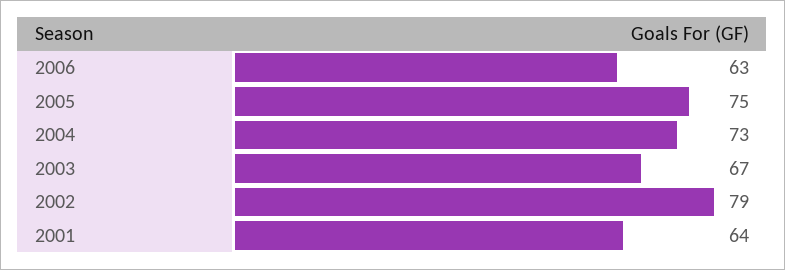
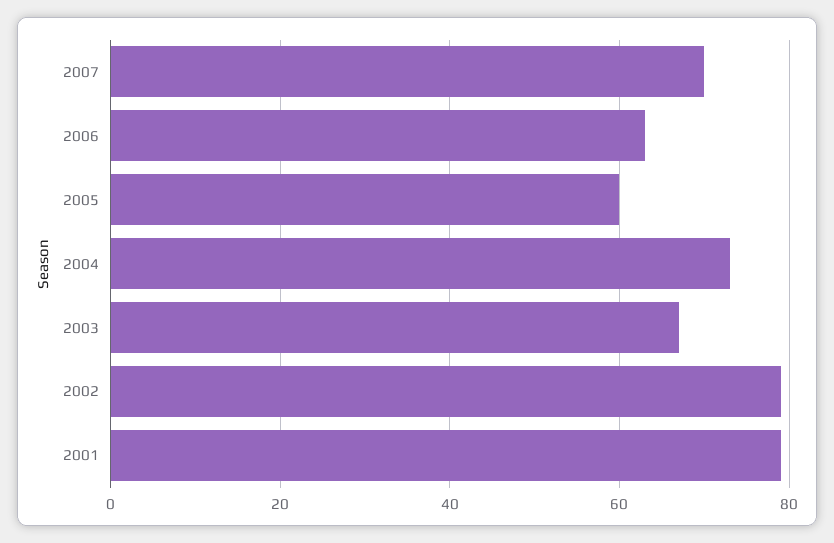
2005: 75 -> 60
2001: 64 -> 80
2007: none -> 70

